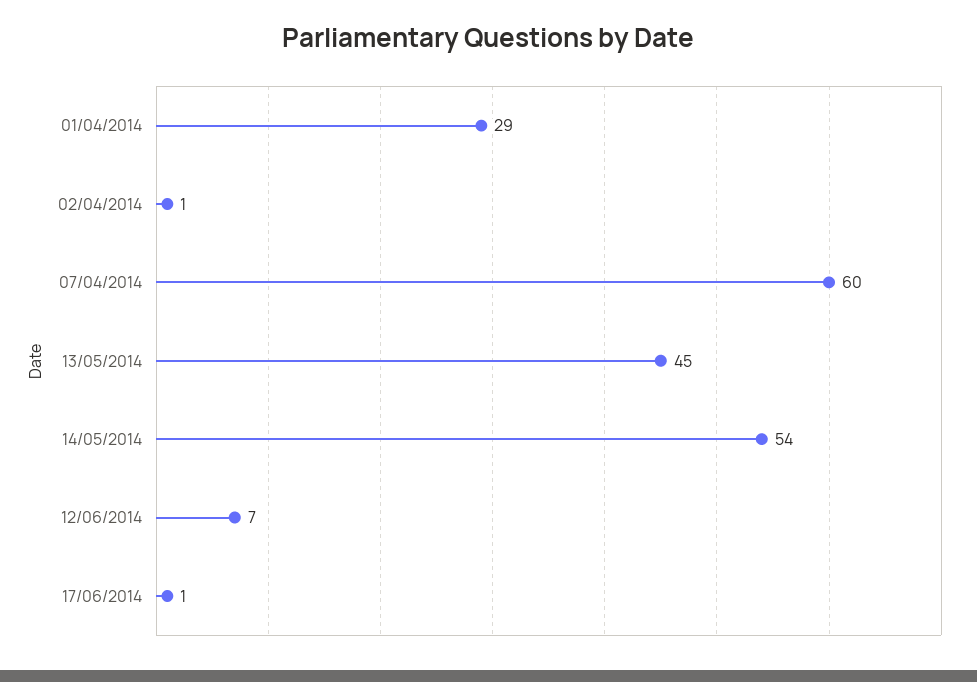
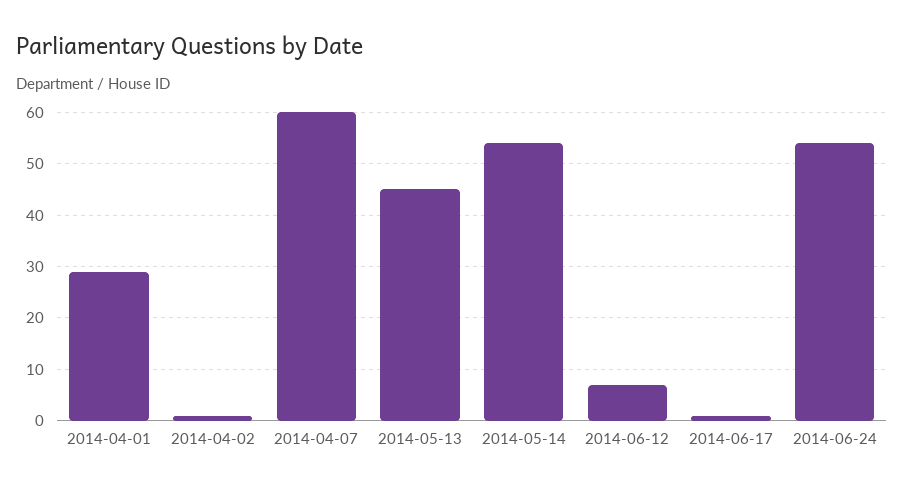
2014-06-24: none -> 55

